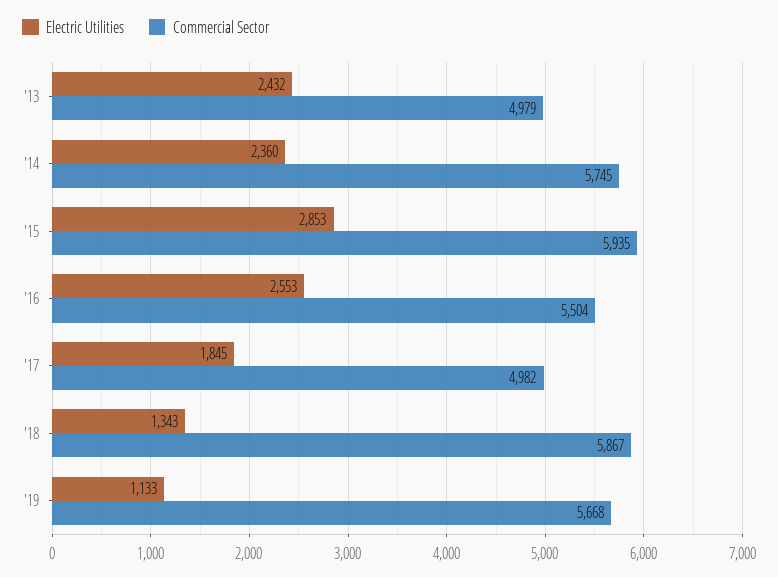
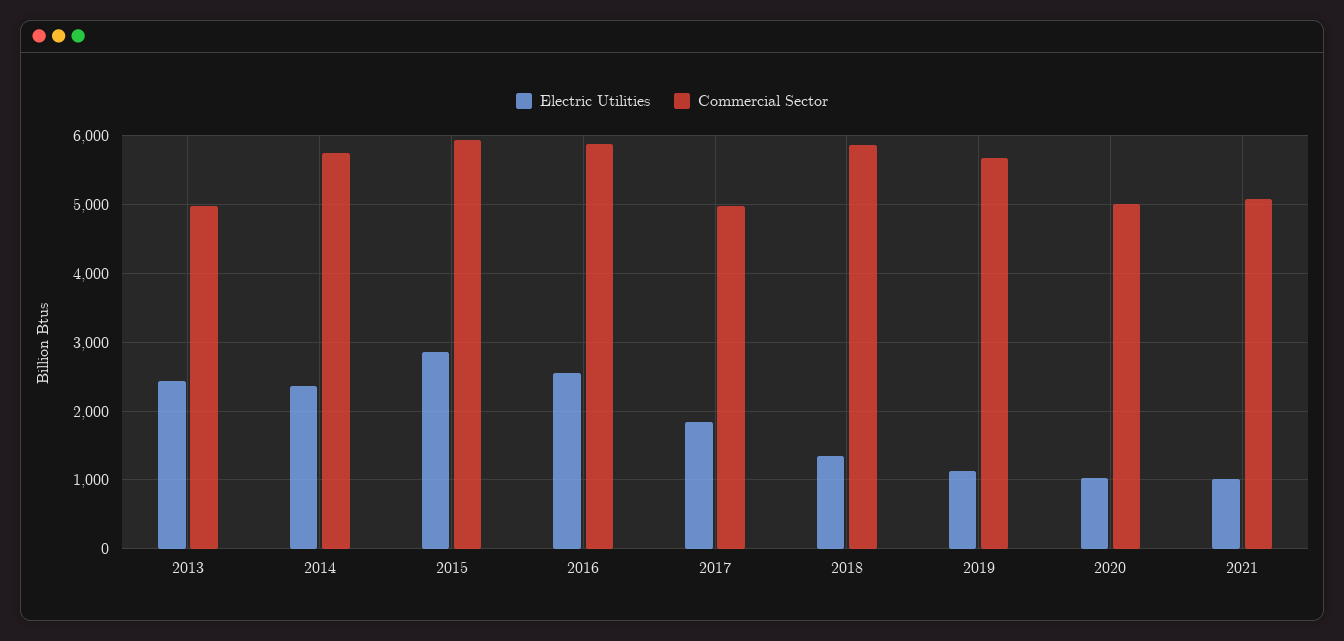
Commercial Sector, '16: 5504 -> 5900
Electric Utilities, 2020: none -> 1000
Commercial Sector, 2020: none -> 5000
Electric Utilities, 2021: none -> 1000
Commercial Sector, 2021: none -> 5100

